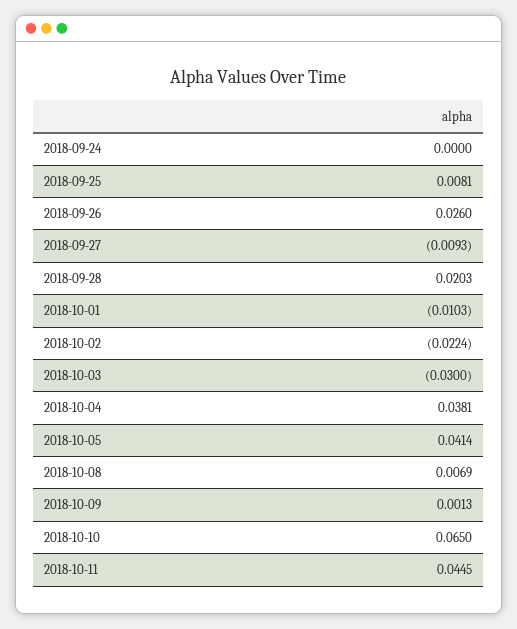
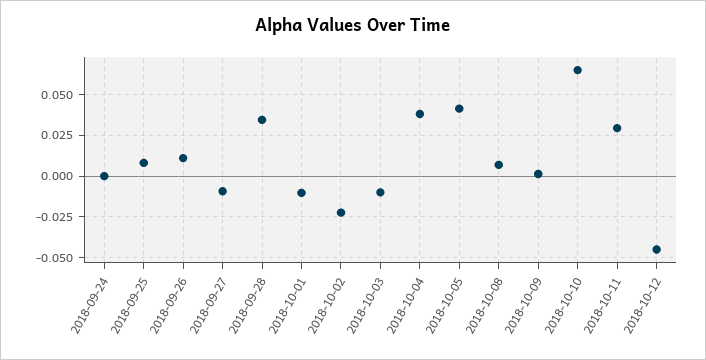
2018-09-26: 0.026 -> 0.01
2018-09-28: 0.0203 -> 0.035
2018-10-03: -0.03 -> -0.01
2018-10-11: 0.0445 -> 0.03
2018-10-12: none -> -0.045

